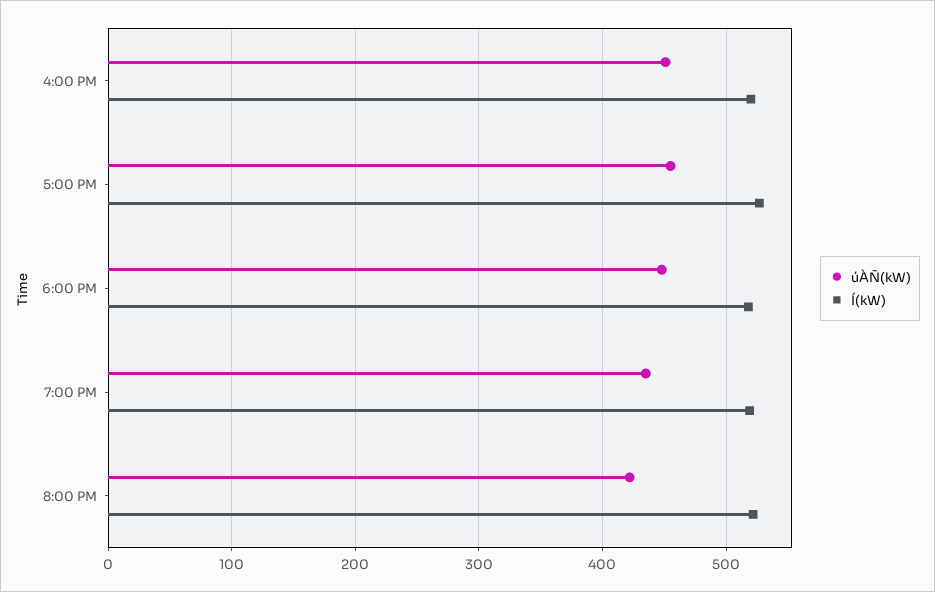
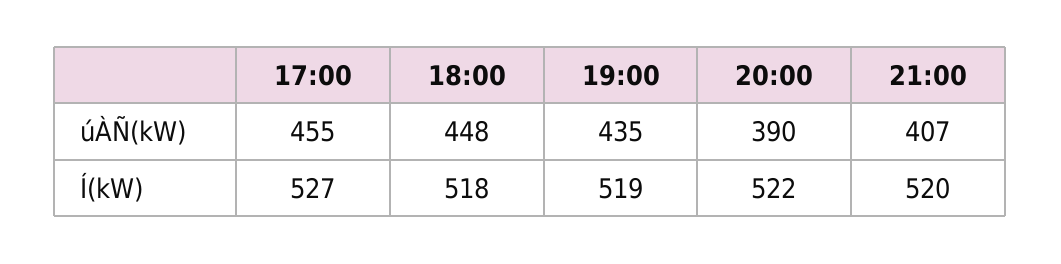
úÀÑ(kW), 4:00 PM: 450 -> none
Í(kW), 4:00 PM: 520 -> none
úÀÑ(kW), 8:00 PM: 420 -> 390
úÀÑ(kW), 21:00: none -> 407
Í(kW), 21:00: none -> 520

